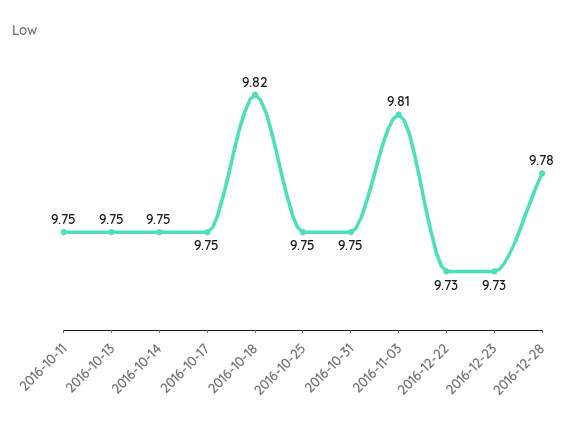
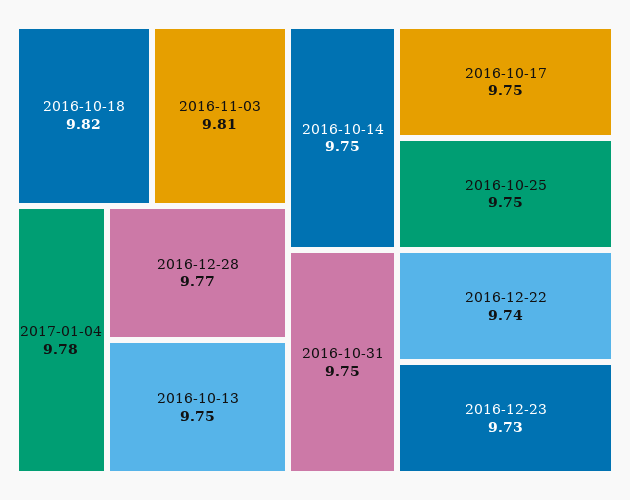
2016-10-11: 9.75 -> none
2016-12-22: 9.73 -> 9.74
2016-12-28: 9.78 -> 9.77
2017-01-04: none -> 9.78

